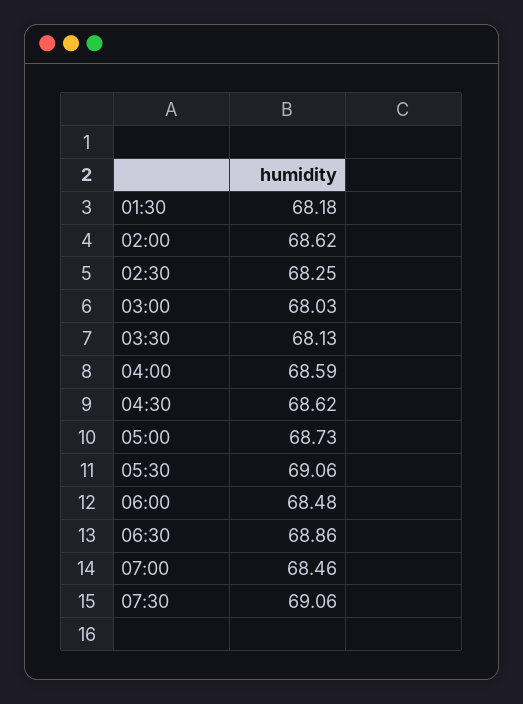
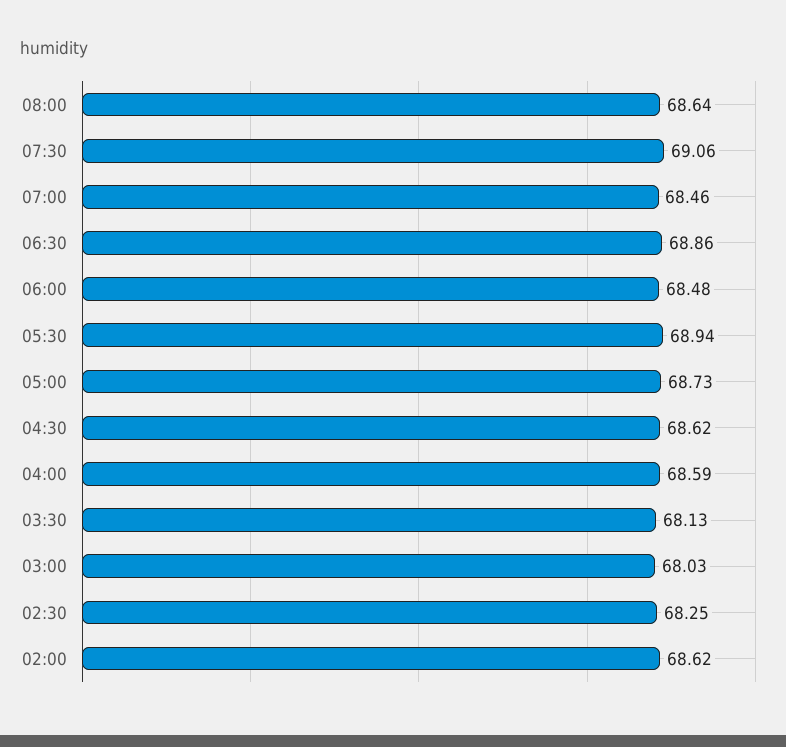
01:30: 68.18 -> none
05:30: 69.06 -> 68.94
08:00: none -> 68.64

